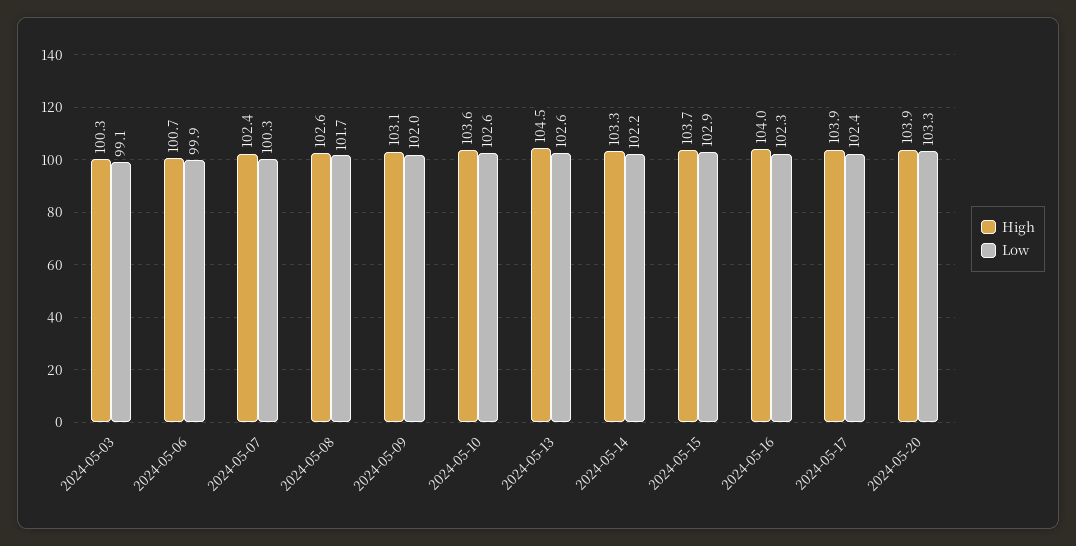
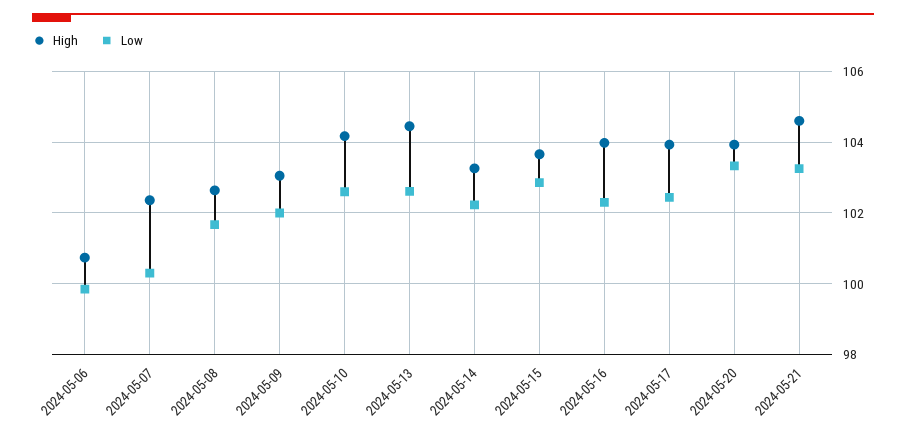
High, 2024-05-03: 100.3 -> none
Low, 2024-05-03: 99.1 -> none
High, 2024-05-10: 103.6 -> 104.2
High, 2024-05-21: none -> 104.6
Low, 2024-05-21: none -> 103.2

